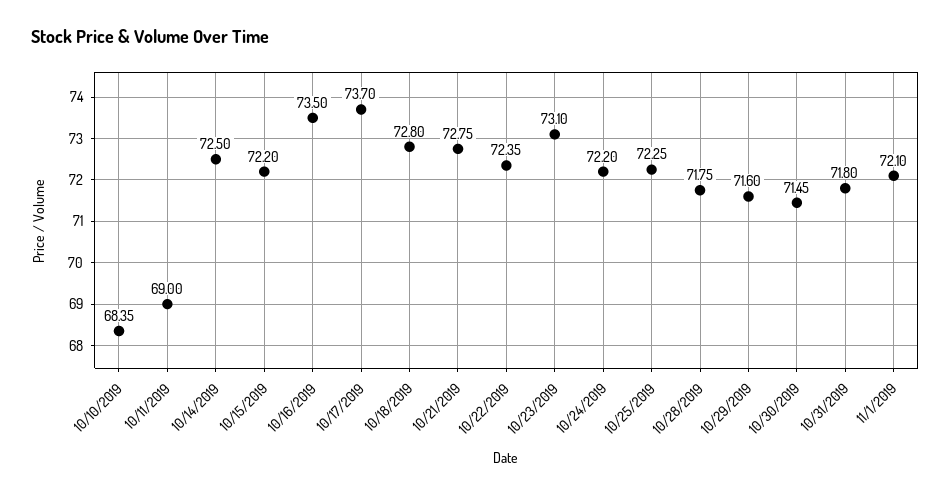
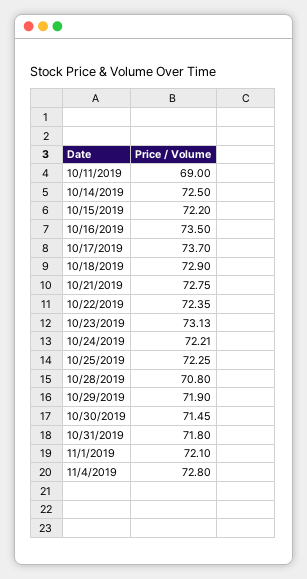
10/10/2019: 68.35 -> none
10/18/2019: 72.8 -> 72.9
10/23/2019: 73.1 -> 73.13
10/24/2019: 72.2 -> 72.21
10/28/2019: 71.75 -> 70.8
10/29/2019: 71.6 -> 71.9
11/4/2019: none -> 72.8

